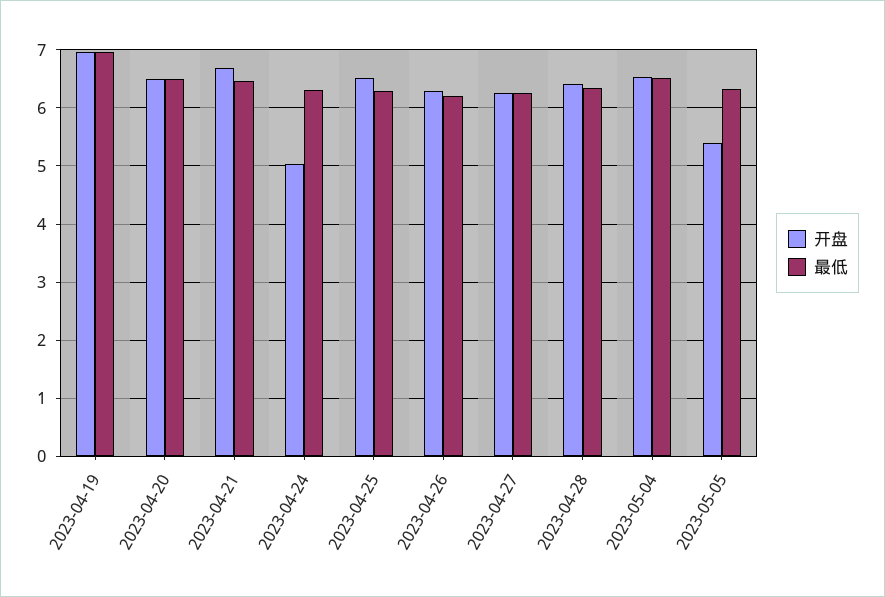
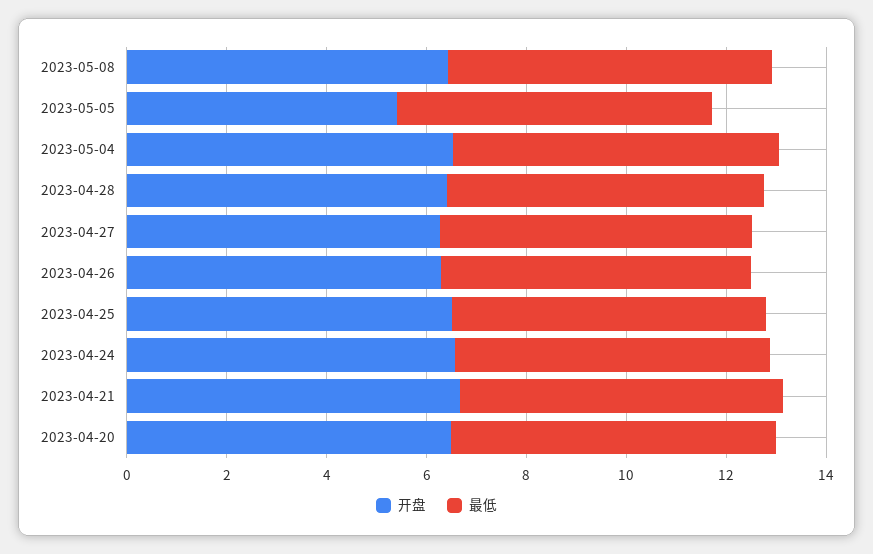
开盘, 2023-04-19: 7 -> none
最低, 2023-04-19: 7 -> none
开盘, 2023-04-24: 5 -> 6.5
开盘, 2023-05-08: none -> 6.5
最低, 2023-05-08: none -> 6.5

